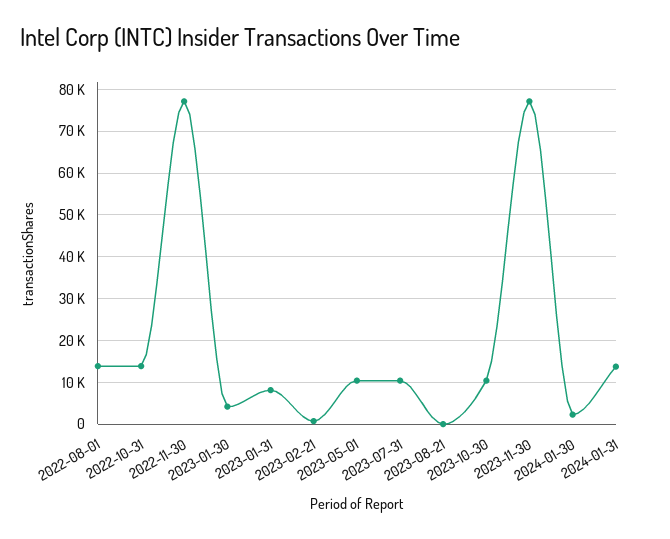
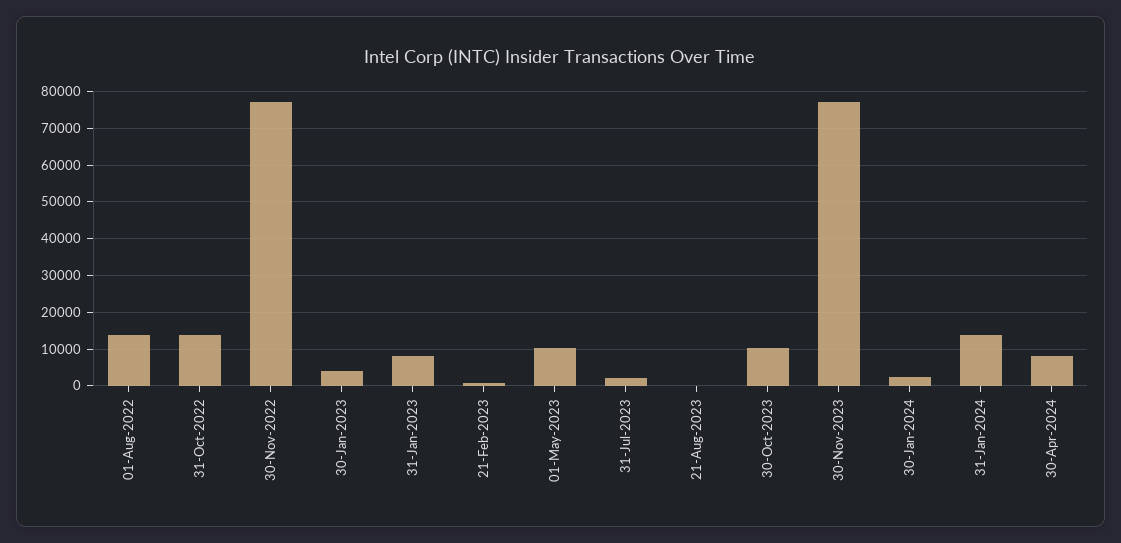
2023-07-31: 10000 -> 2000
30-Apr-2024: none -> 8000

